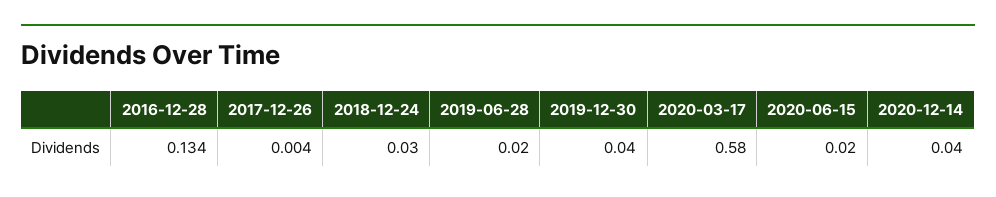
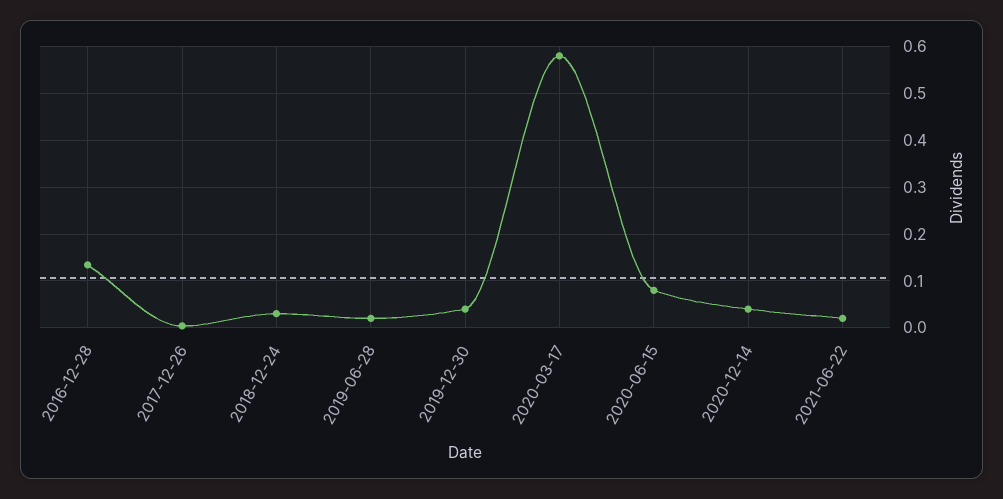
2020-06-15: 0.02 -> 0.08
2021-06-22: none -> 0.02

